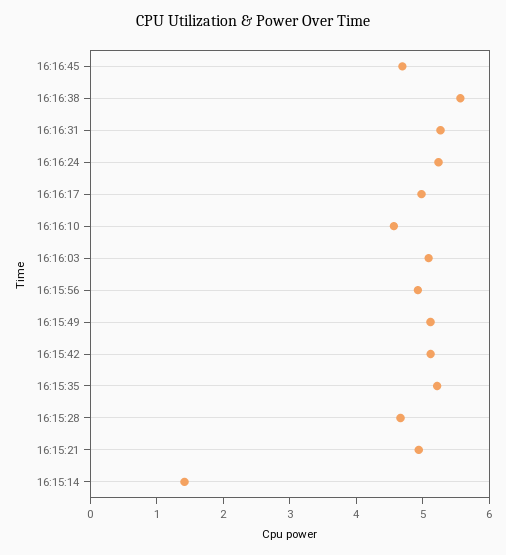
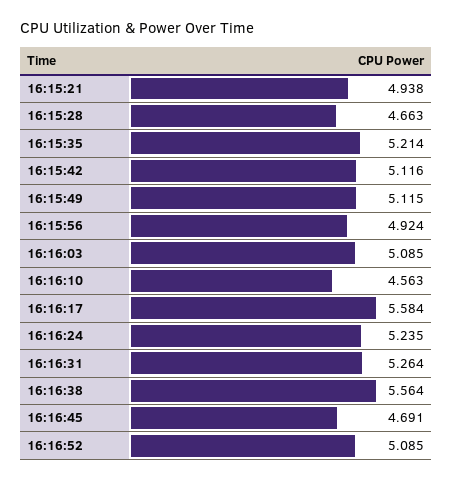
16:16:17: 5 -> 5.584
16:15:14: 1.4 -> none
16:16:52: none -> 5.085

